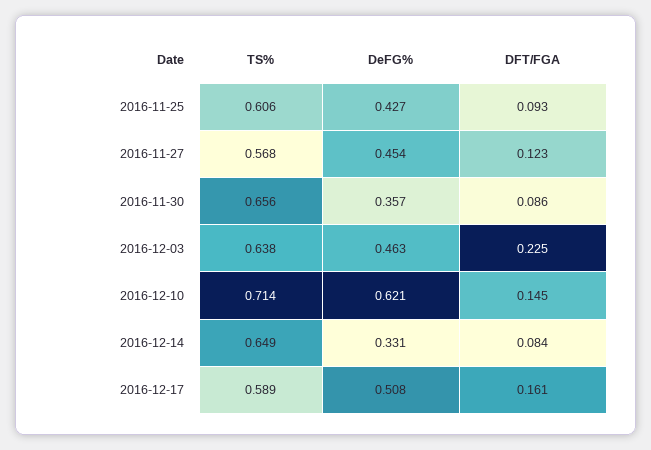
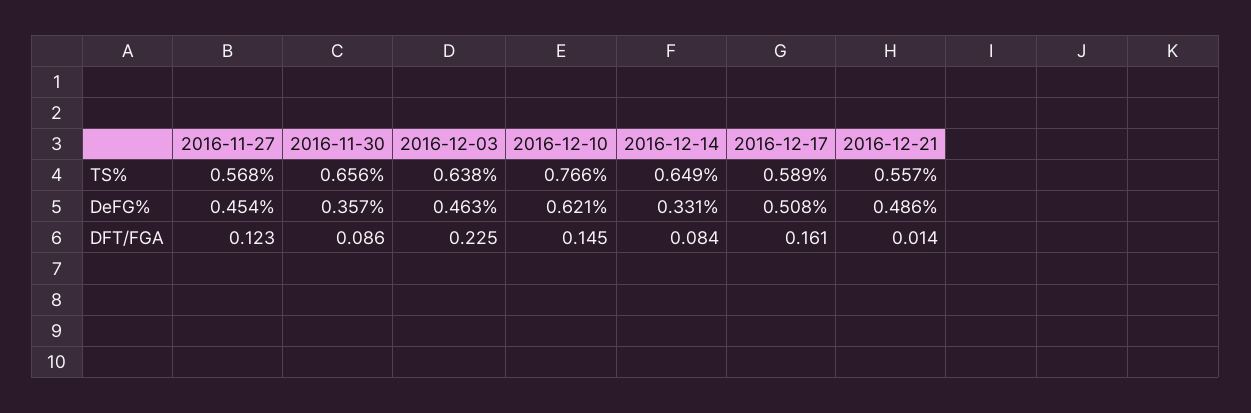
TS%, 2016-11-25: 0.606 -> none
DeFG%, 2016-11-25: 0.427 -> none
DFT/FGA, 2016-11-25: 0.093 -> none
TS%, 2016-12-10: 0.714 -> 0.766
TS%, 2016-12-21: none -> 0.557
DeFG%, 2016-12-21: none -> 0.486
DFT/FGA, 2016-12-21: none -> 0.014

